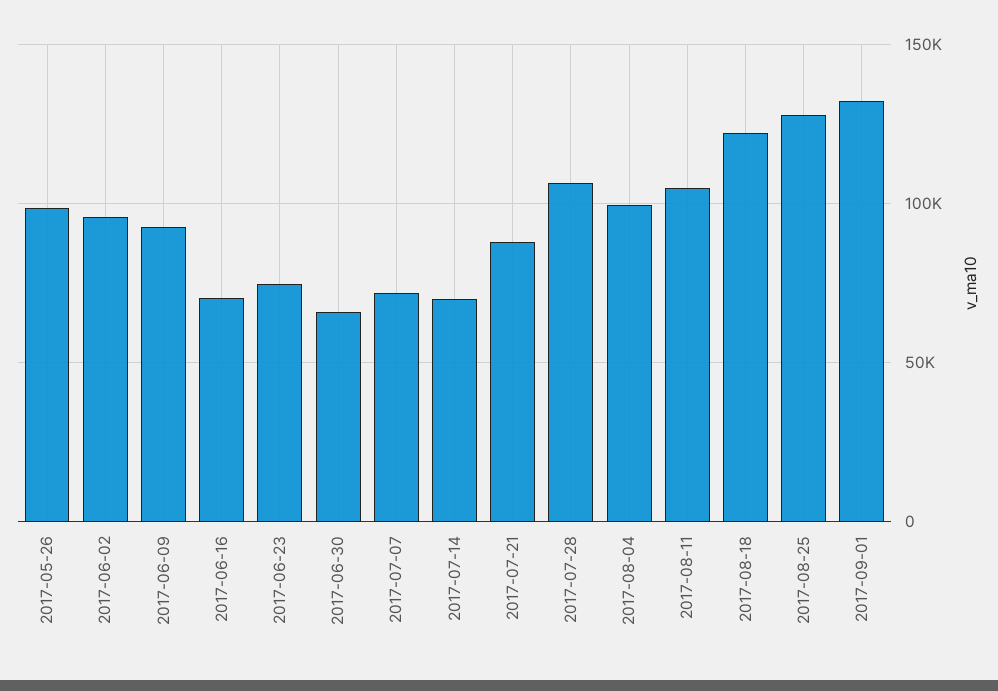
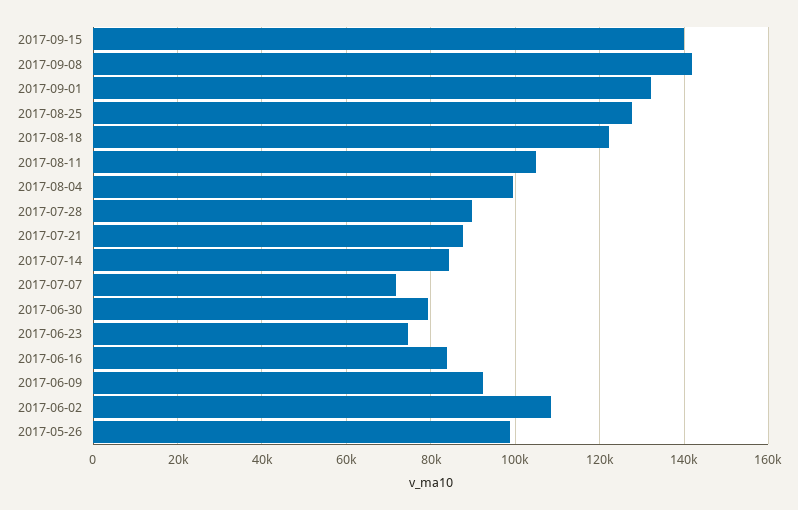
2017-06-02: 95000 -> 108000
2017-06-16: 70000 -> 84000
2017-06-30: 65000 -> 80000
2017-07-14: 70000 -> 84000
2017-07-28: 105000 -> 90000
2017-09-15: none -> 140000
2017-09-08: none -> 142000

